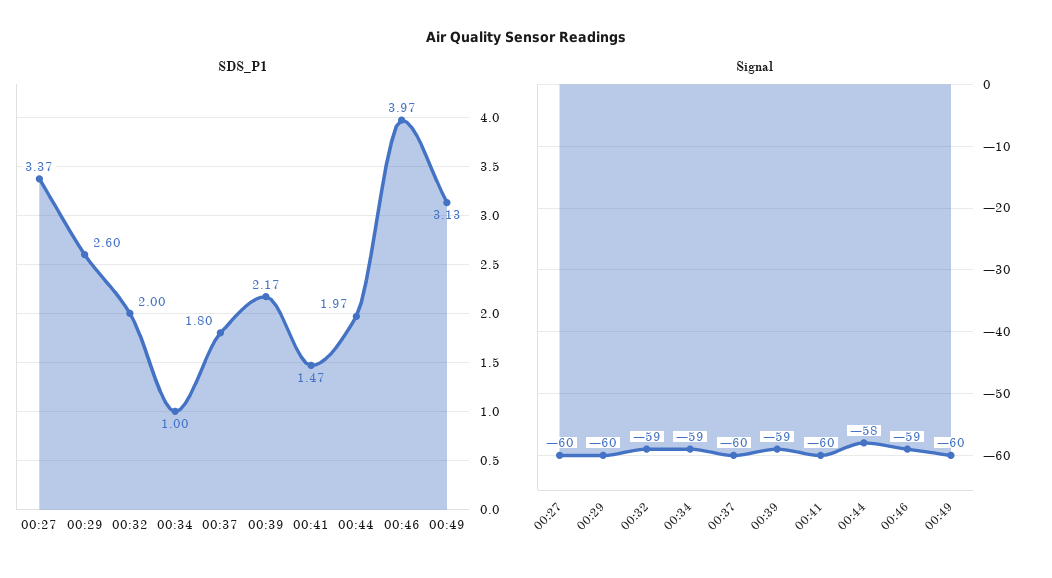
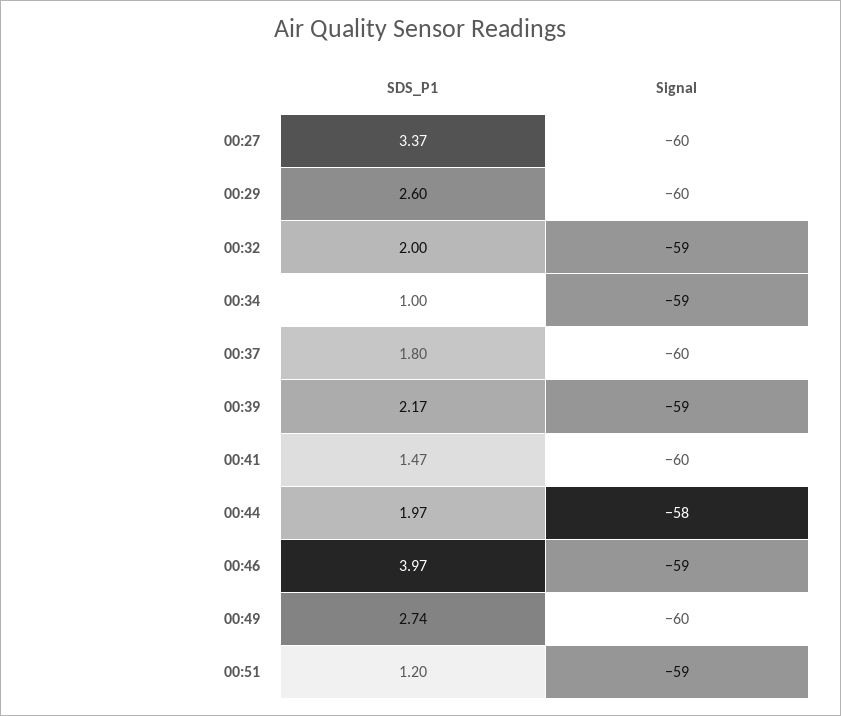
SDS_P1, 00:49: 3.13 -> 2.74
SDS_P1, 00:51: none -> 1.2
Signal, 00:51: none -> -59

